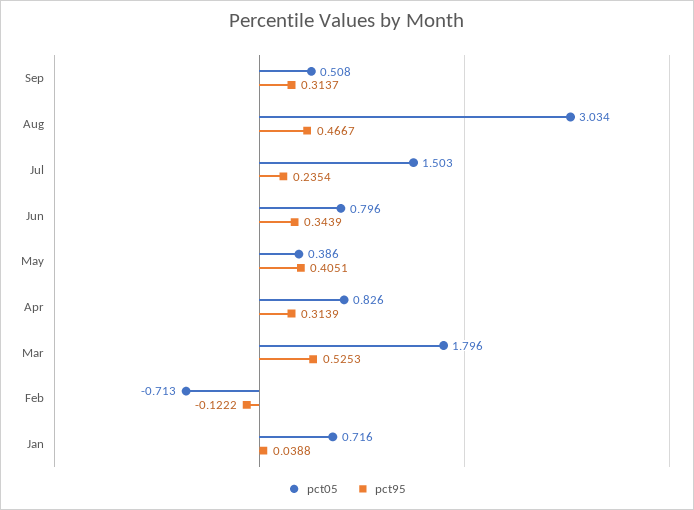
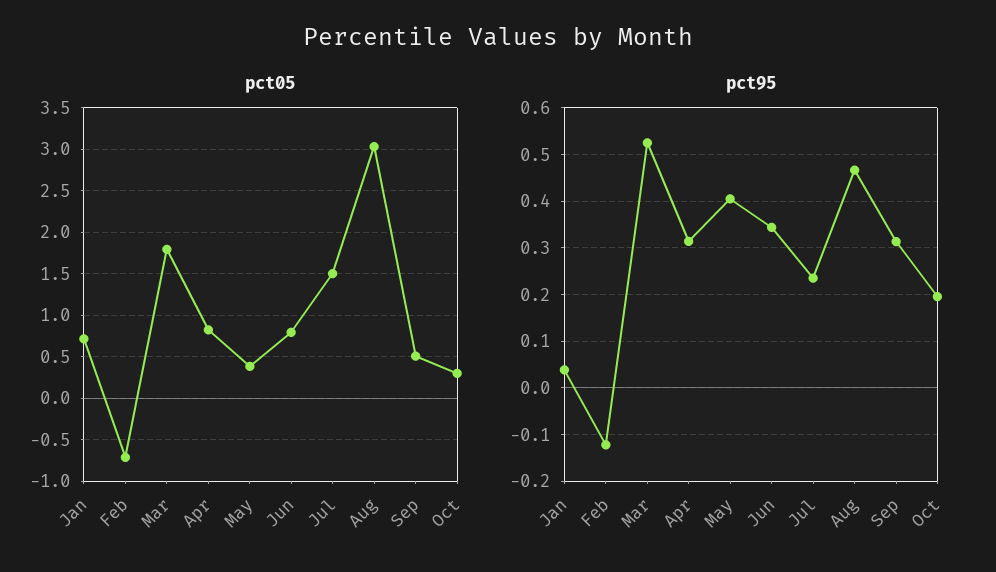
pct05, Oct: none -> 0.3
pct95, Oct: none -> 0.2

